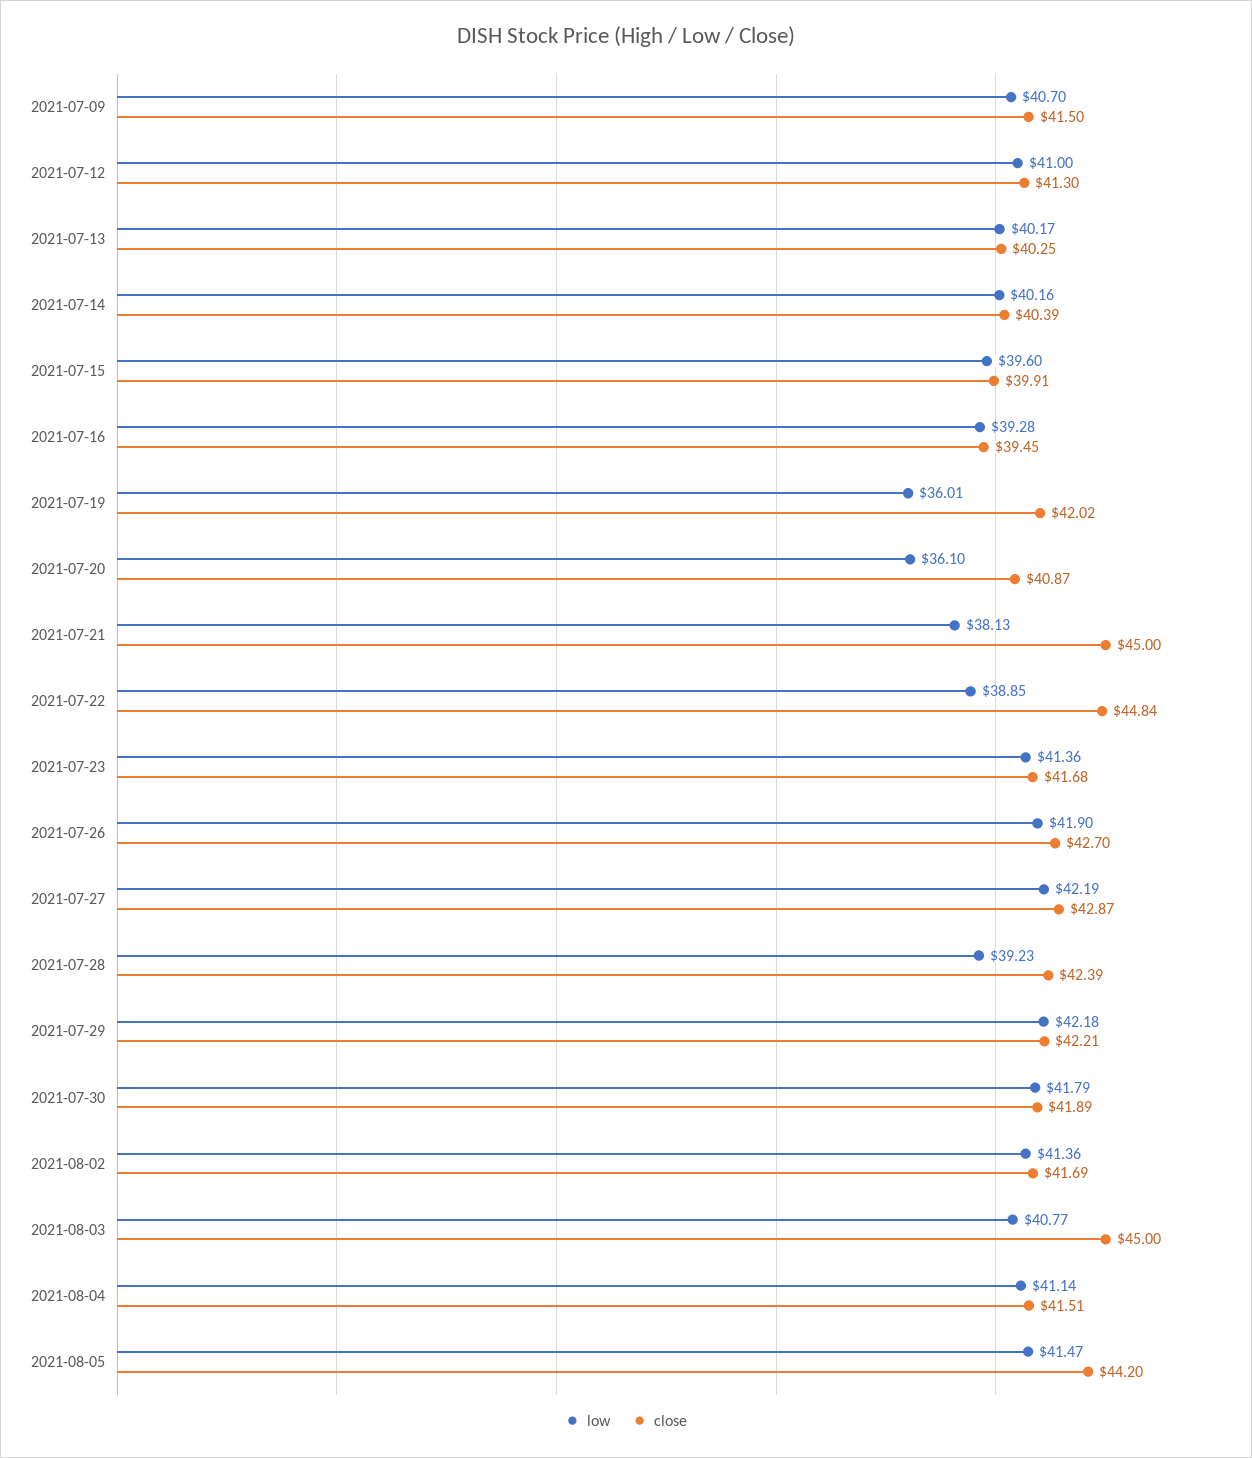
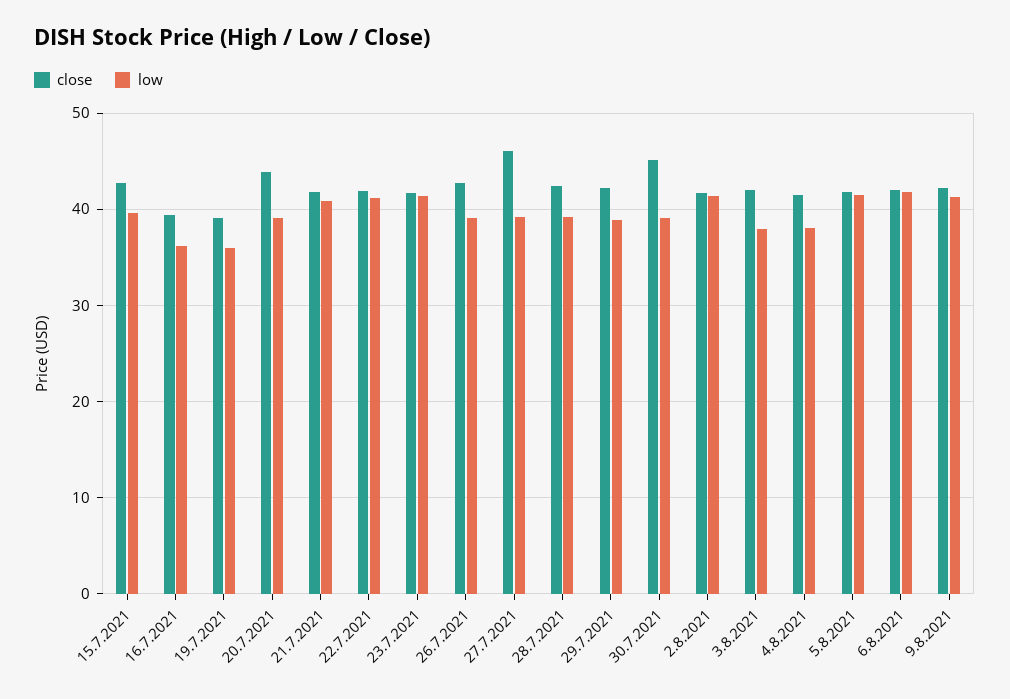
low, 2021-07-09: 40.7 -> none
close, 2021-07-09: 41.5 -> none
low, 2021-07-12: 41 -> none
close, 2021-07-12: 41.3 -> none
low, 2021-07-13: 40.17 -> none
close, 2021-07-13: 40.25 -> none
low, 2021-07-14: 40.16 -> none
close, 2021-07-14: 40.39 -> none
close, 2021-07-15: 39.91 -> 43
low, 2021-07-16: 39.28 -> 36
close, 2021-07-19: 42.02 -> 39
low, 2021-07-20: 36.1 -> 39
close, 2021-07-20: 40.87 -> 44
low, 2021-07-21: 38.13 -> 41
close, 2021-07-21: 45 -> 42
low, 2021-07-22: 38.85 -> 41
close, 2021-07-22: 44.84 -> 42
low, 2021-07-26: 41.9 -> 39
low, 2021-07-27: 42.19 -> 39
close, 2021-07-27: 42.87 -> 46
low, 2021-07-29: 42.18 -> 39
low, 2021-07-30: 41.79 -> 39
close, 2021-07-30: 41.89 -> 45
low, 2021-08-03: 40.77 -> 38
close, 2021-08-03: 45 -> 42
low, 2021-08-04: 41.14 -> 38
close, 2021-08-05: 44.2 -> 42
close, 6.8.2021: none -> 42
low, 6.8.2021: none -> 42
close, 9.8.2021: none -> 42
low, 9.8.2021: none -> 41

